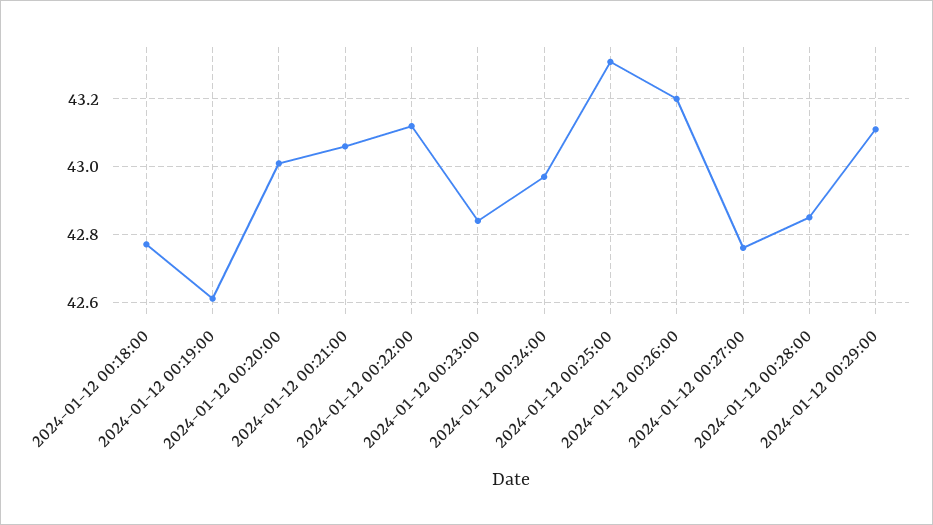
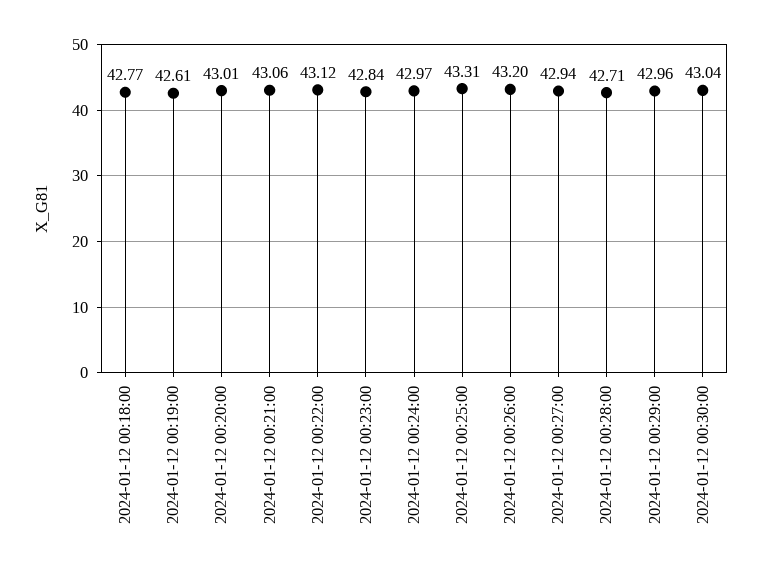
2024-01-12 00:27:00: 42.75 -> 42.94
2024-01-12 00:28:00: 42.85 -> 42.71
2024-01-12 00:29:00: 43.1 -> 42.96
2024-01-12 00:30:00: none -> 43.04

